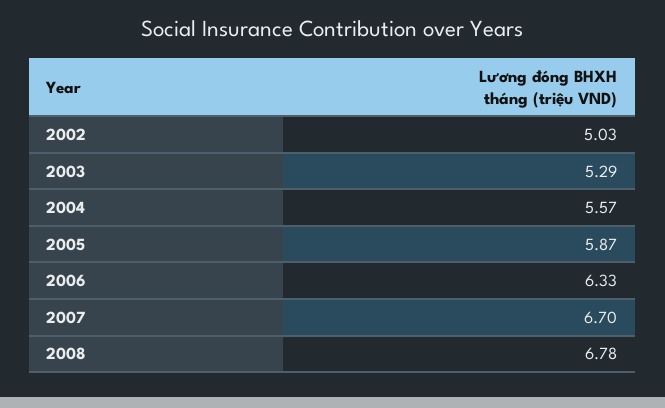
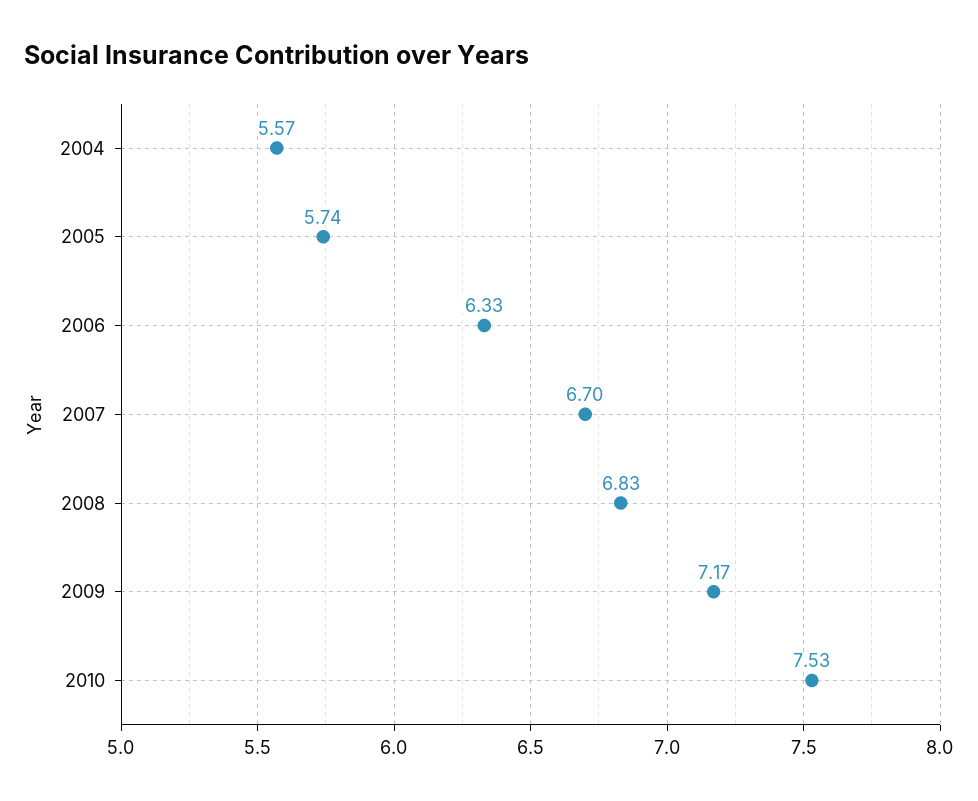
2002: 5.03 -> none
2003: 5.29 -> none
2005: 5.87 -> 5.74
2008: 6.78 -> 6.83
2009: none -> 7.17
2010: none -> 7.53

